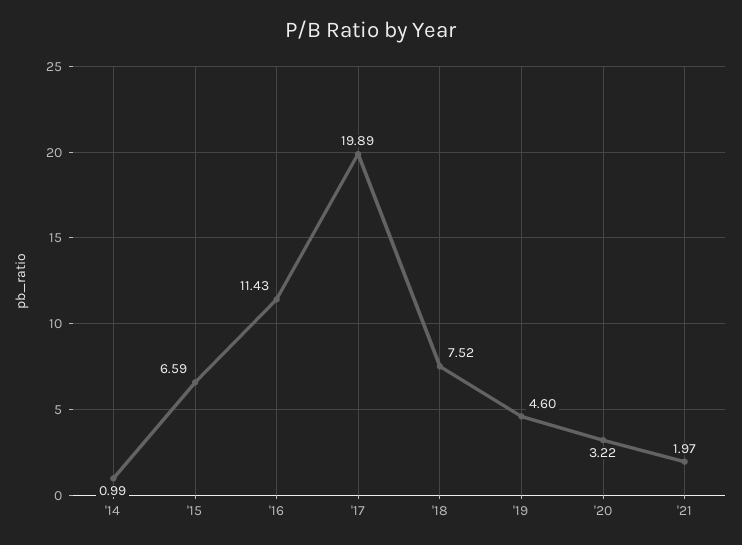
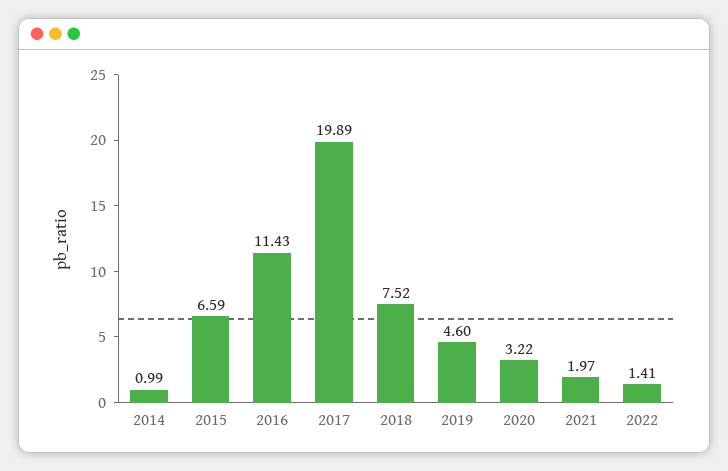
2022: none -> 1.41

